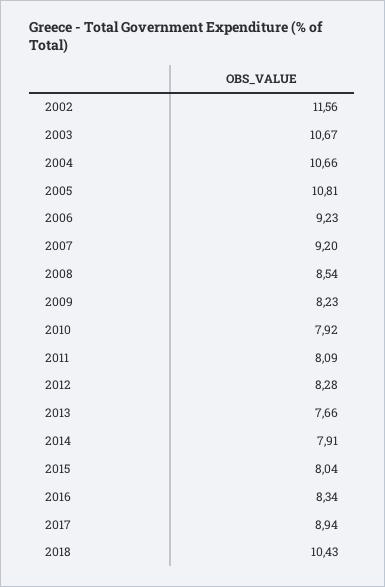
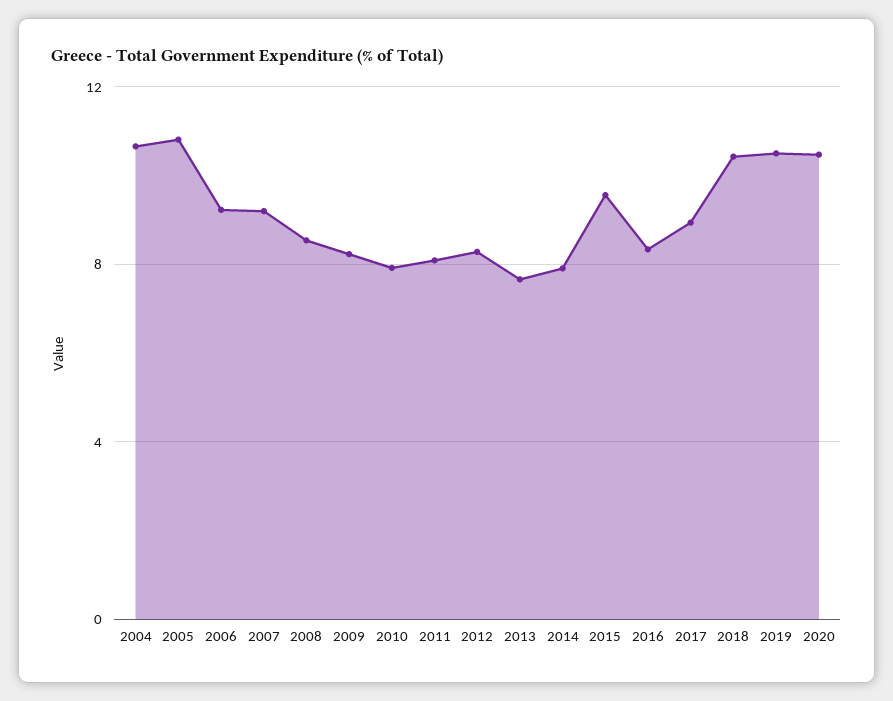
2002: 11.56 -> none
2003: 10.67 -> none
2015: 8.04 -> 9.5
2019: none -> 10.5
2020: none -> 10.5

